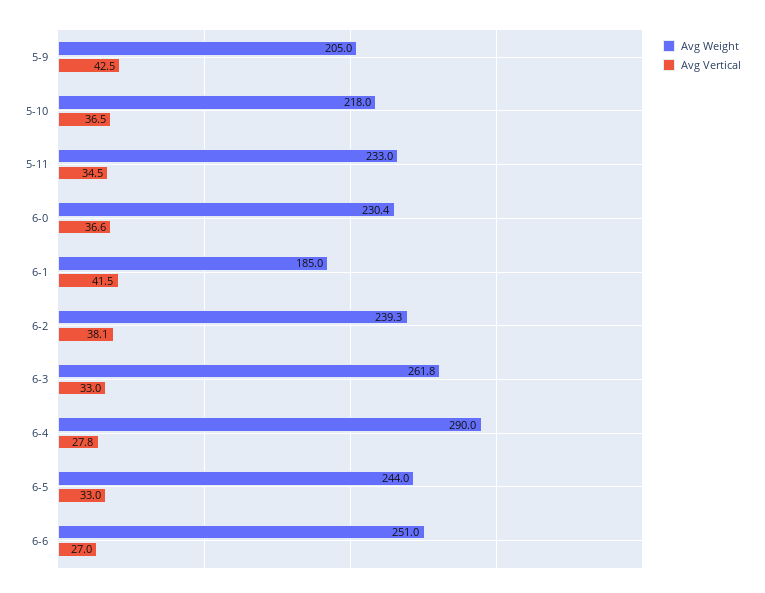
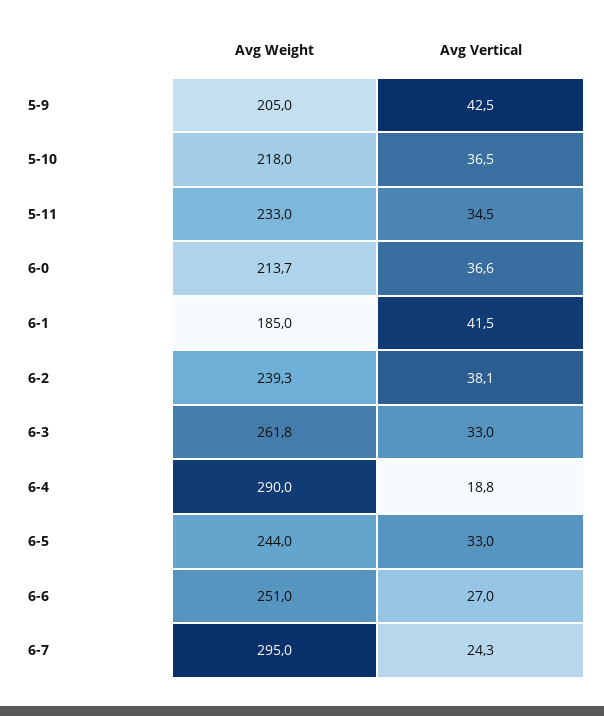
Avg Weight, 6-0: 230.4 -> 213.7
Avg Vertical, 6-4: 27.8 -> 18.8
Avg Weight, 6-7: none -> 295
Avg Vertical, 6-7: none -> 24.3

